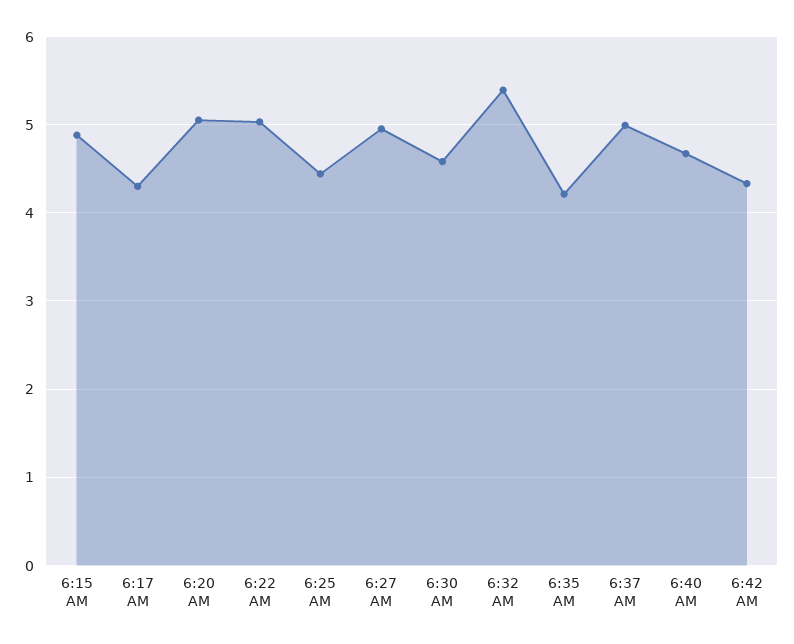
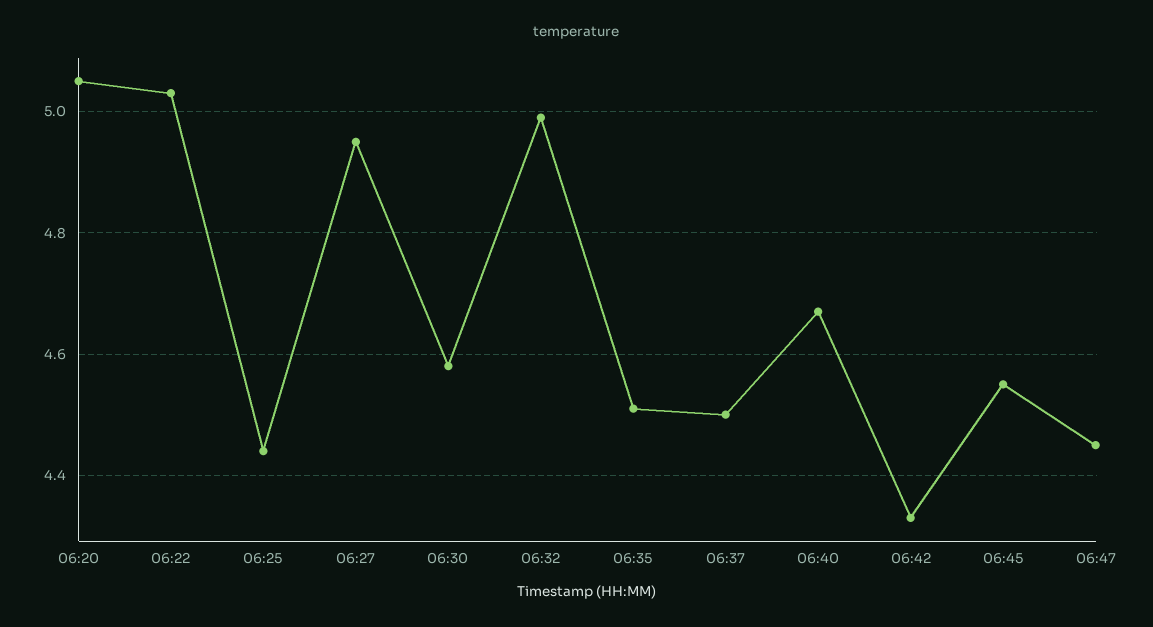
6:15 AM: 4.9 -> none
6:17 AM: 4.3 -> none
6:32 AM: 5.4 -> 5
6:35 AM: 4.2 -> 4.5
6:37 AM: 5 -> 4.5
06:45: none -> 4.55
06:47: none -> 4.45

